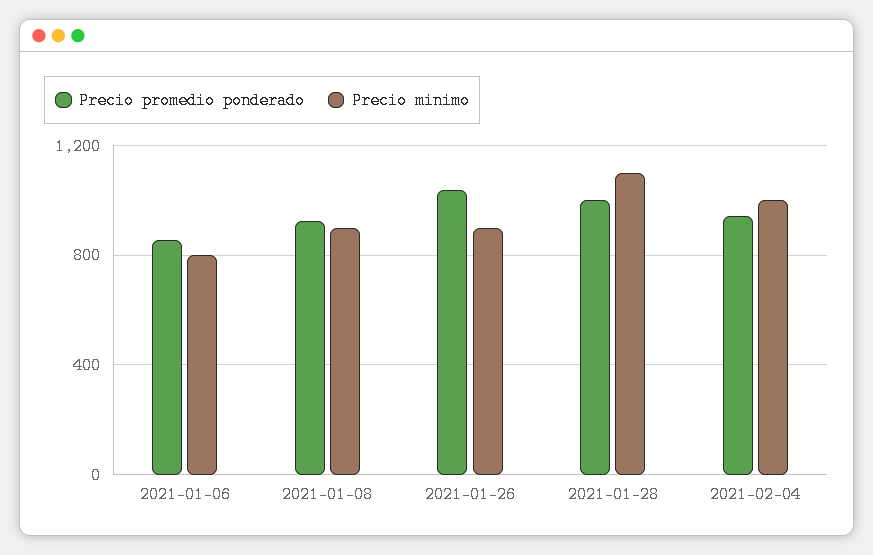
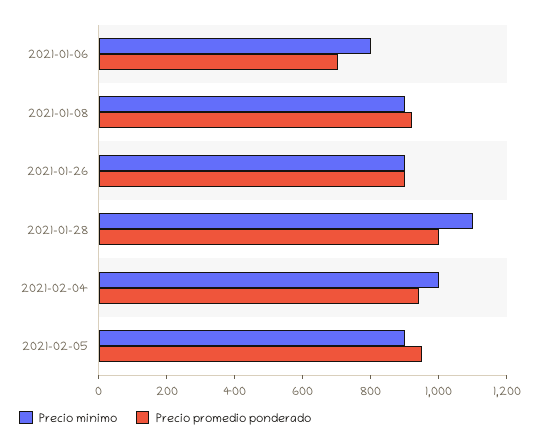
Precio promedio ponderado, 2021-01-06: 850 -> 700
Precio promedio ponderado, 2021-01-26: 1050 -> 900
Precio minimo, 2021-02-05: none -> 900
Precio promedio ponderado, 2021-02-05: none -> 950

